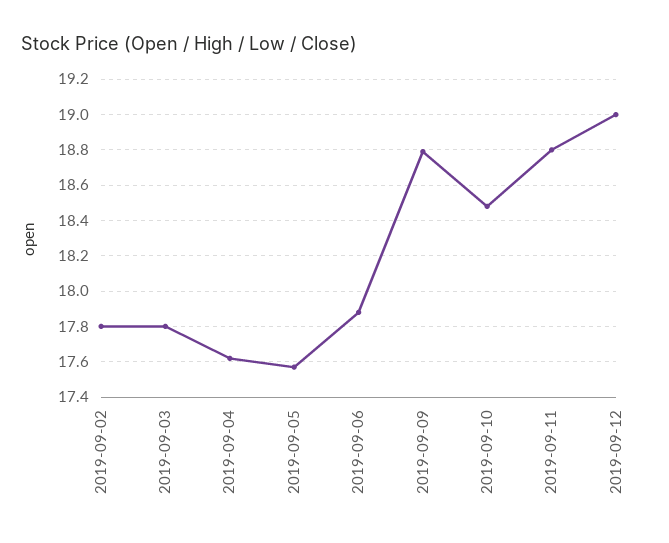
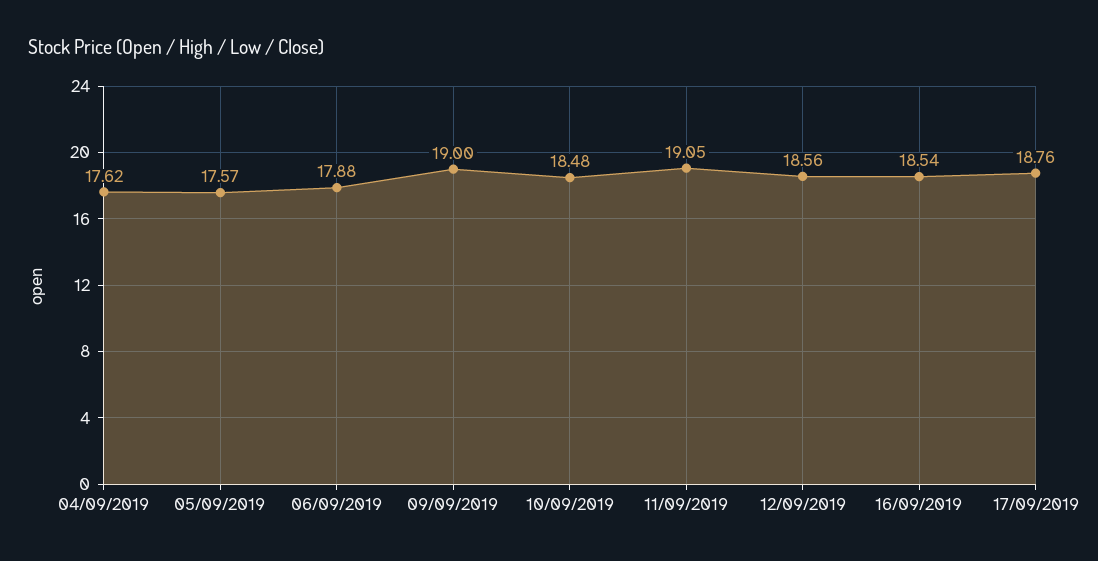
2019-09-02: 17.8 -> none
2019-09-03: 17.8 -> none
2019-09-09: 18.8 -> 19
2019-09-11: 18.8 -> 19.05
2019-09-12: 19 -> 18.56
16/09/2019: none -> 18.54
17/09/2019: none -> 18.76

